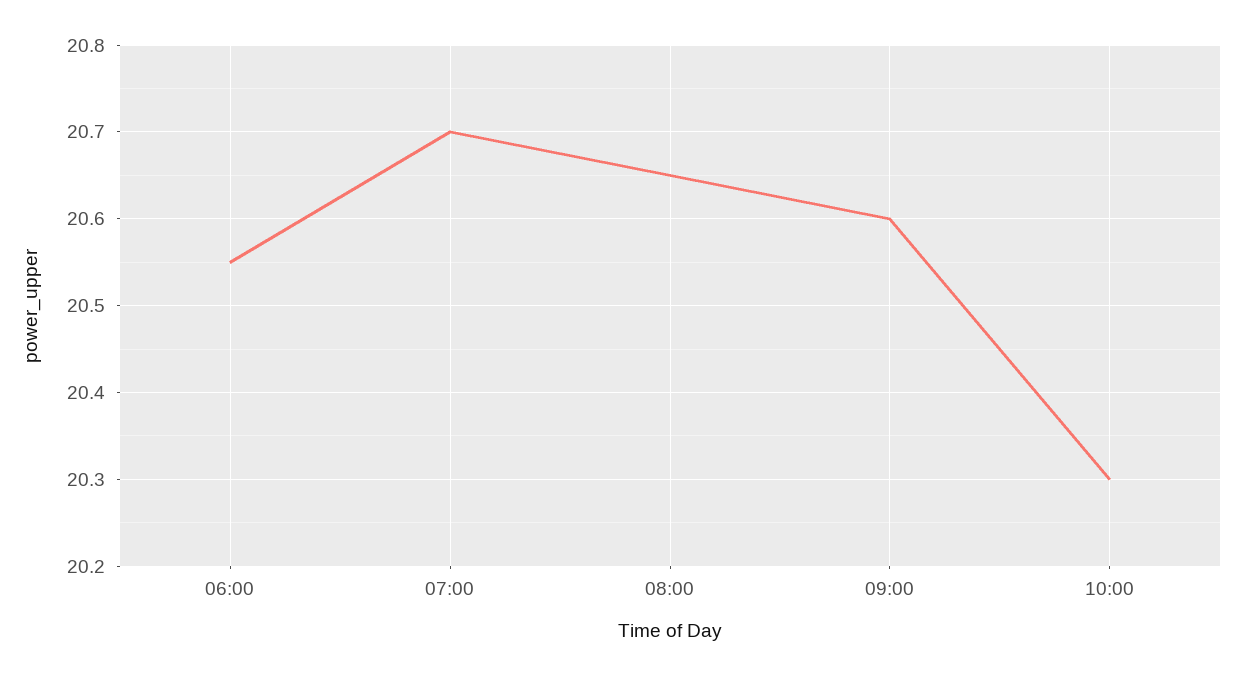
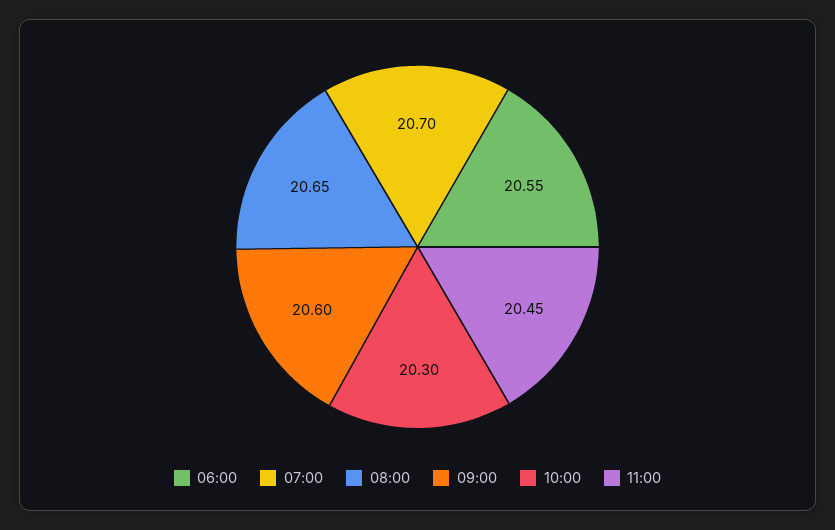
11:00: none -> 20.45

